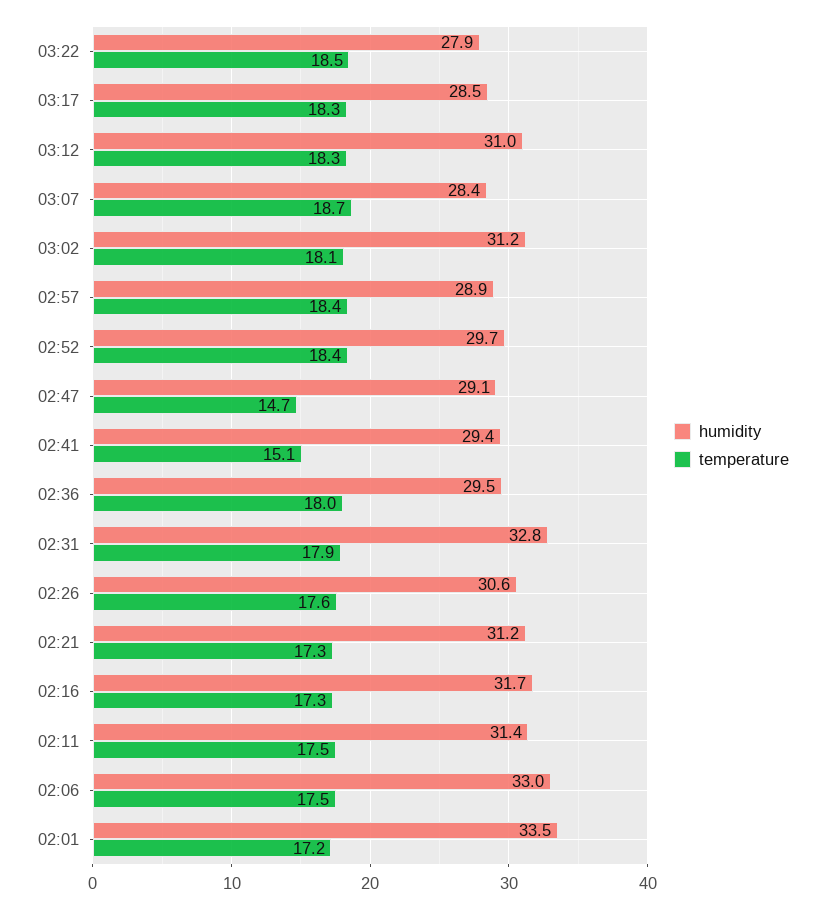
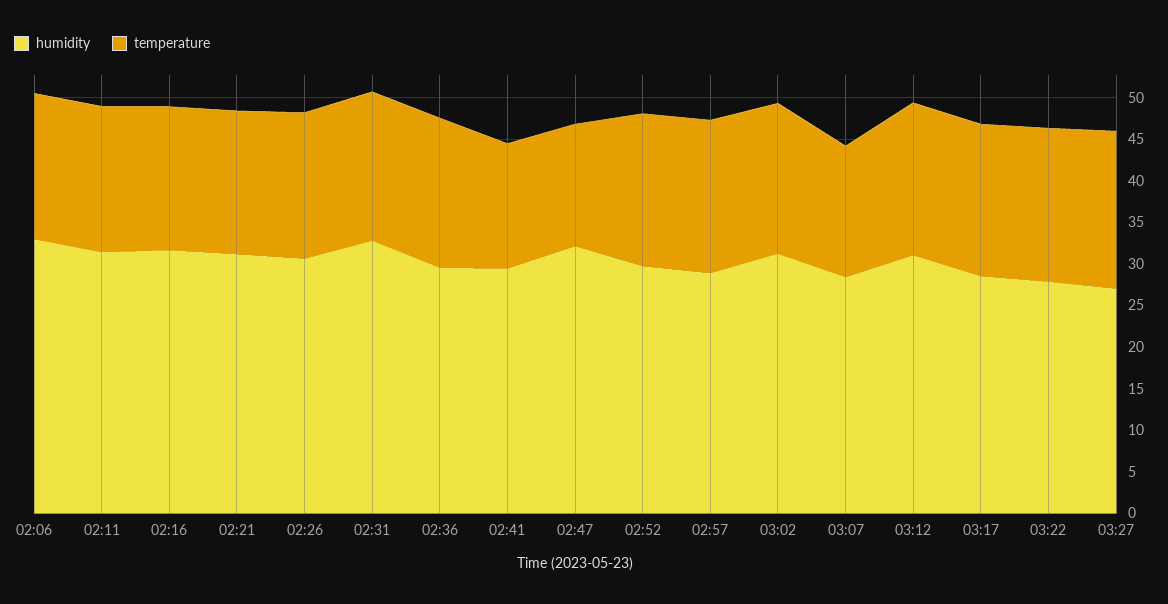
temperature, 03:07: 18.7 -> 16
humidity, 02:47: 29.1 -> 32
humidity, 02:01: 33.5 -> none
temperature, 02:01: 17.2 -> none
humidity, 03:27: none -> 27
temperature, 03:27: none -> 19

